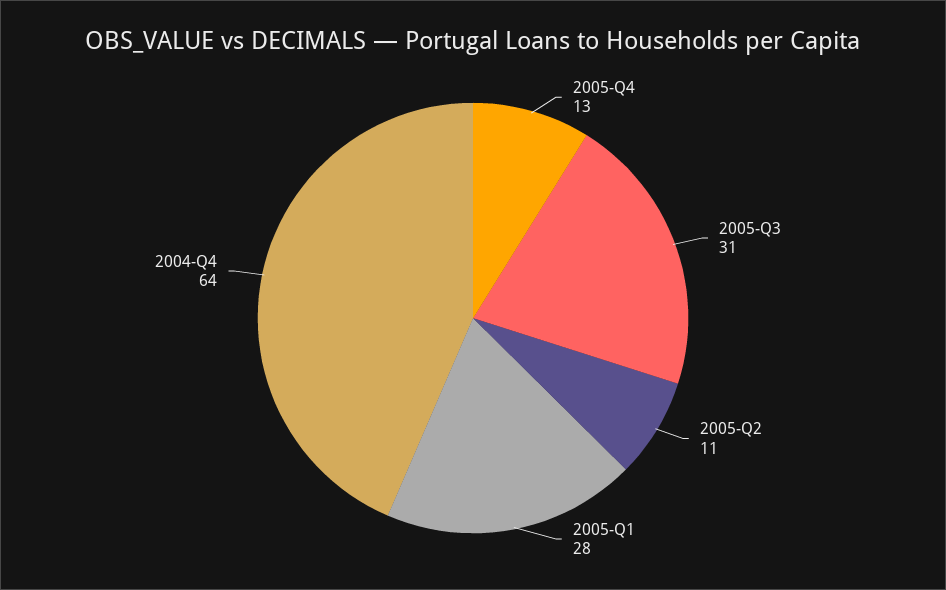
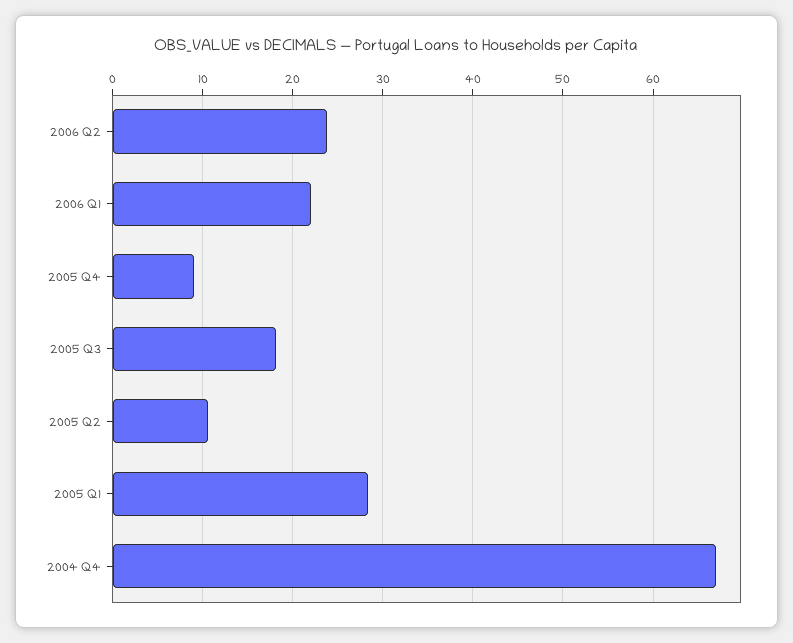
2005-Q4: 13 -> 9
2005-Q3: 31 -> 18
2004-Q4: 64 -> 67
2006 Q2: none -> 24
2006 Q1: none -> 22

